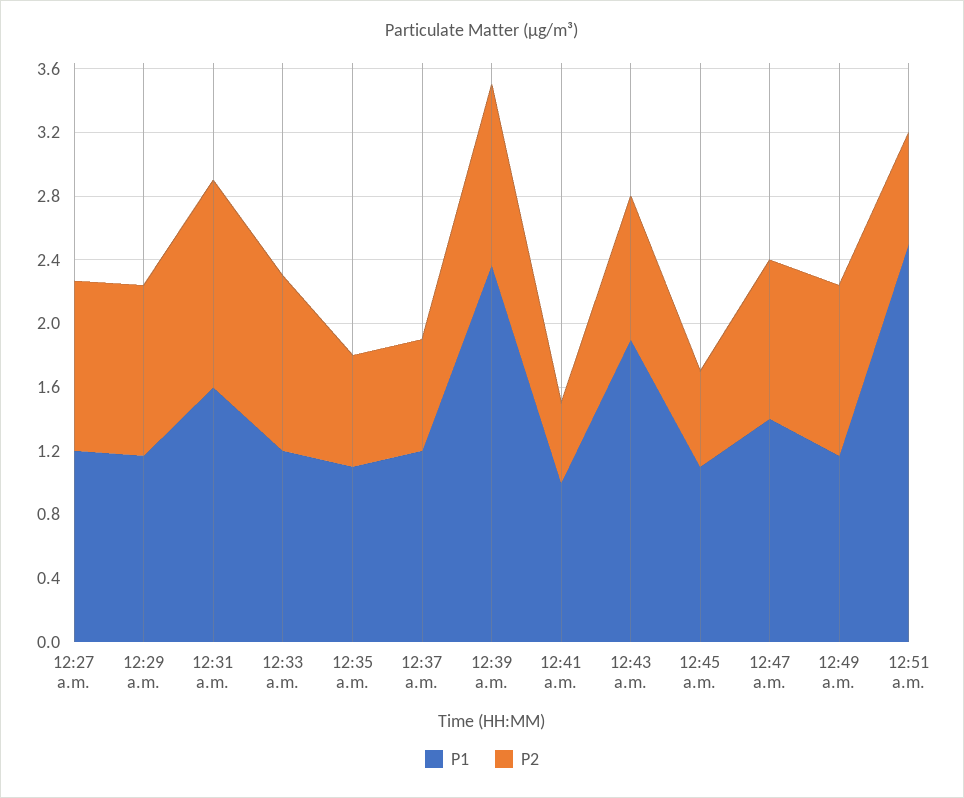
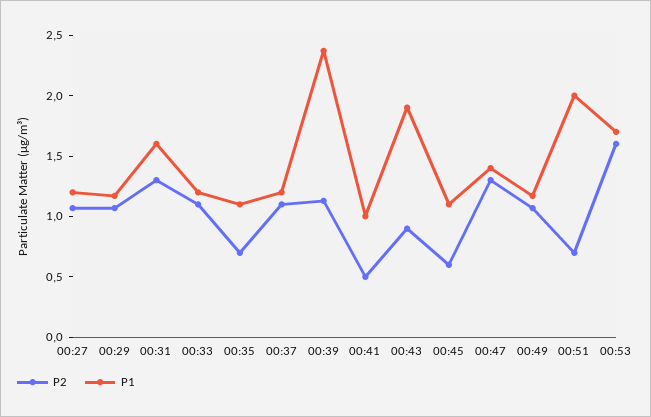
P2, 12:37 a.m.: 0.7 -> 1.1
P2, 12:47 a.m.: 1 -> 1.3
P1, 12:51 a.m.: 2.5 -> 2
P2, 00:53: none -> 1.6
P1, 00:53: none -> 1.7

